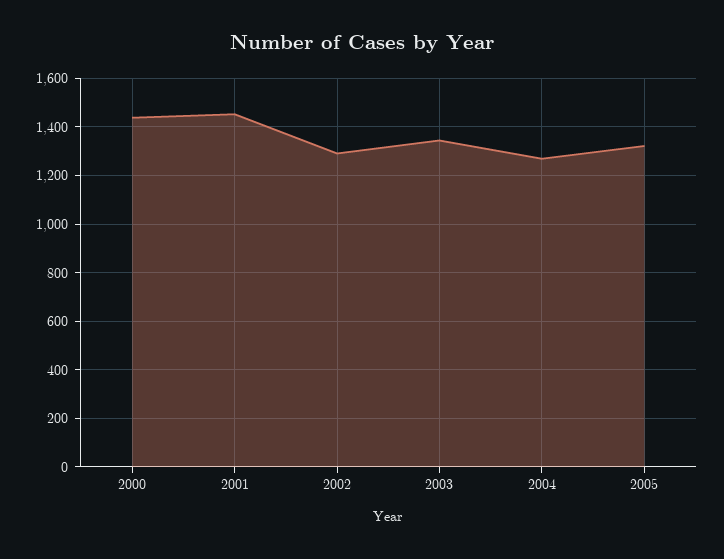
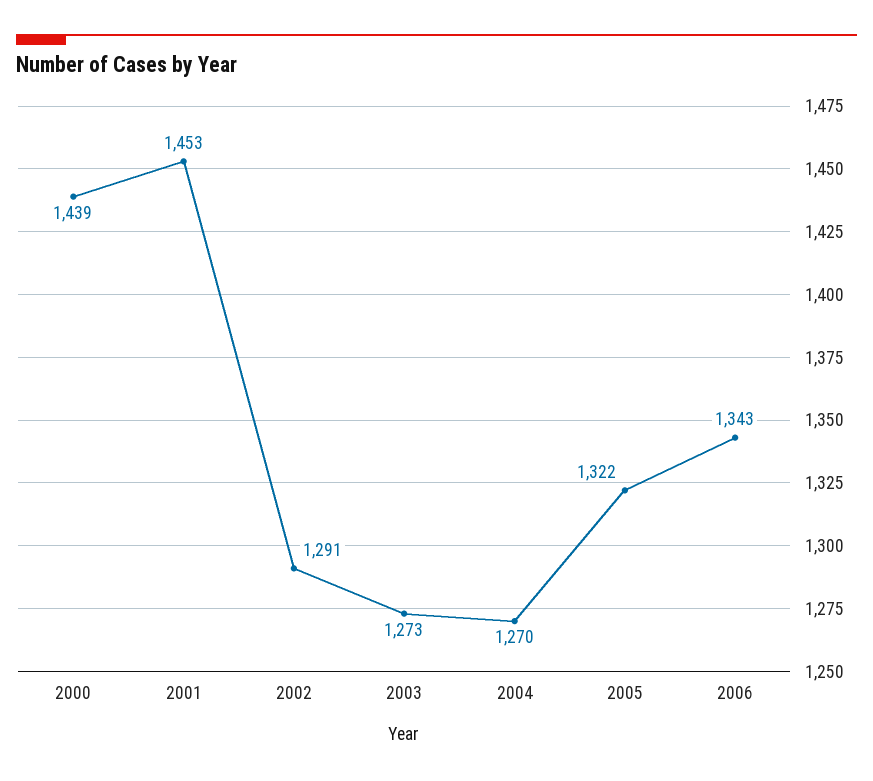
2003: 1350 -> 1273
2006: none -> 1343

